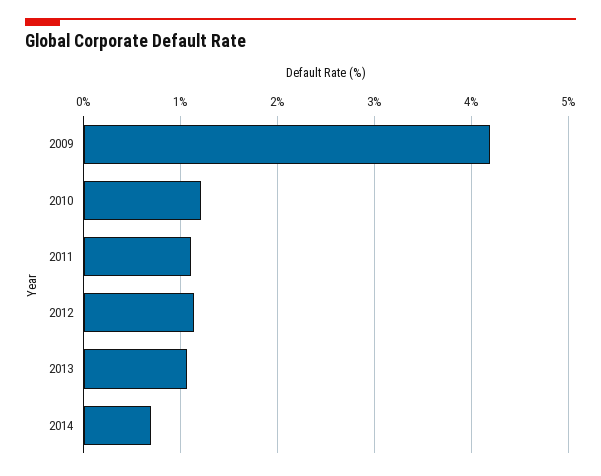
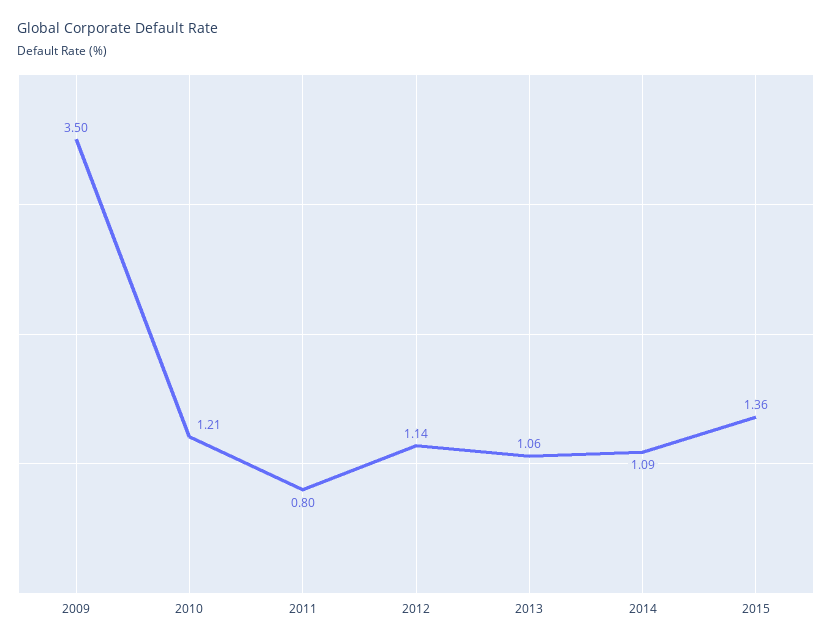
2009: 4.2 -> 3.5
2011: 1.1 -> 0.8
2014: 0.7 -> 1.09
2015: none -> 1.36

